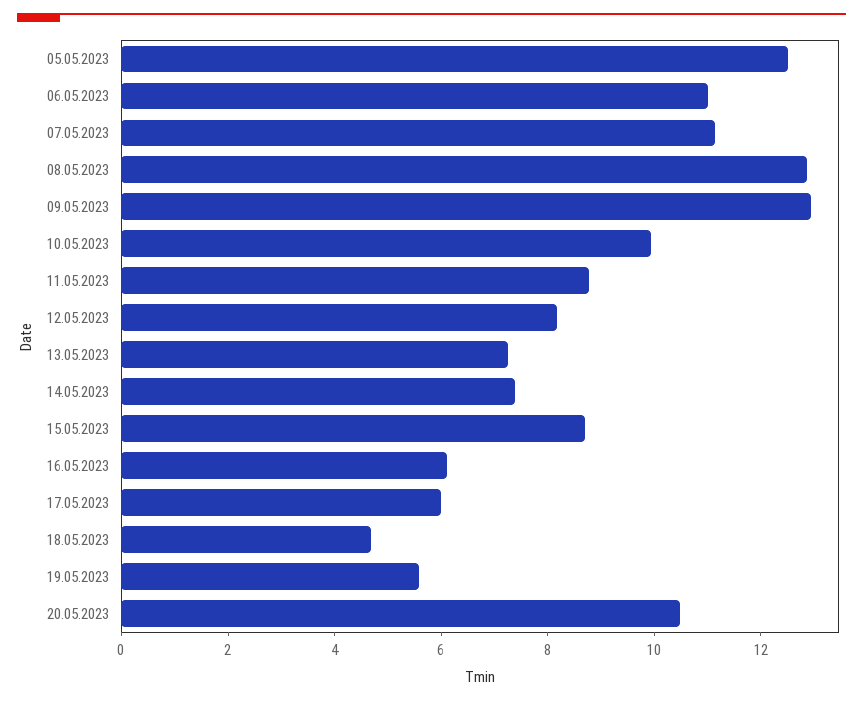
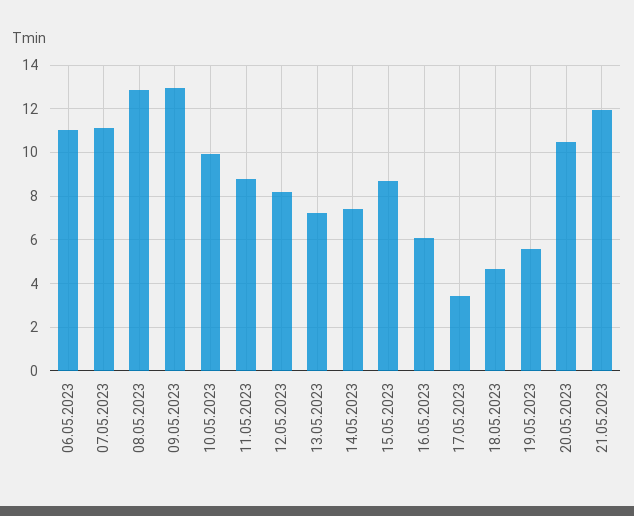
05.05.2023: 12.5 -> none
17.05.2023: 6 -> 3.5
21.05.2023: none -> 12

